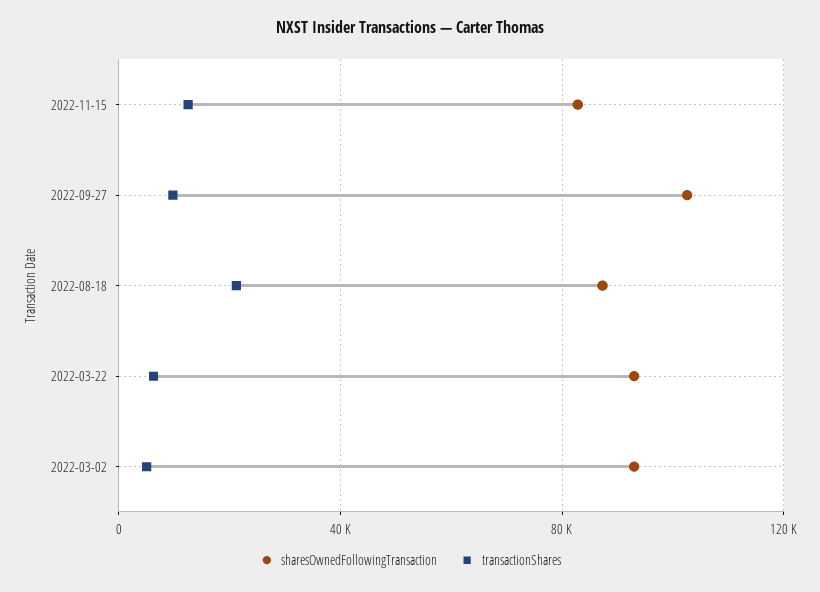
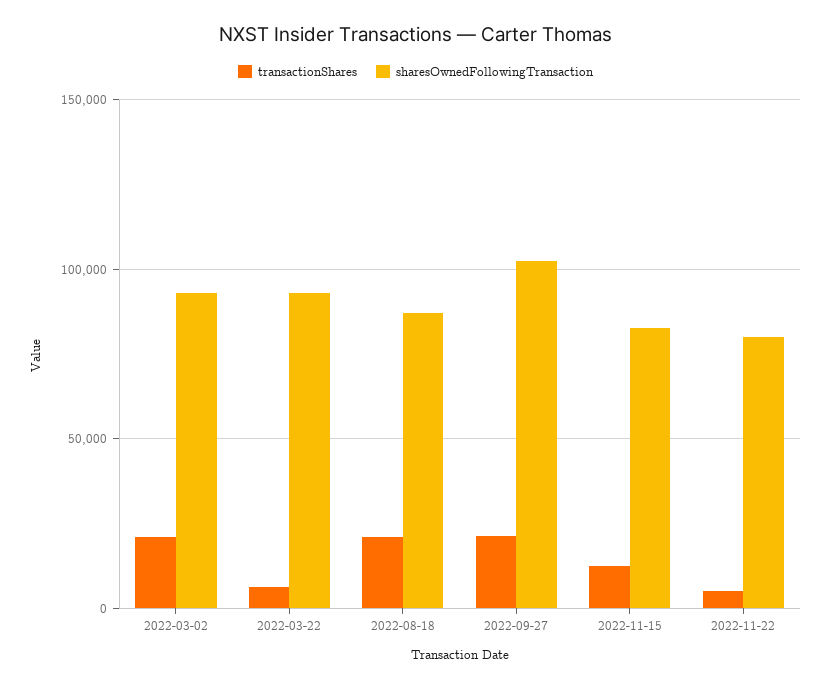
transactionShares, 2022-09-27: 10000 -> 20000
transactionShares, 2022-03-02: 5000 -> 20000
transactionShares, 2022-11-22: none -> 5000
sharesOwnedFollowingTransaction, 2022-11-22: none -> 80000

